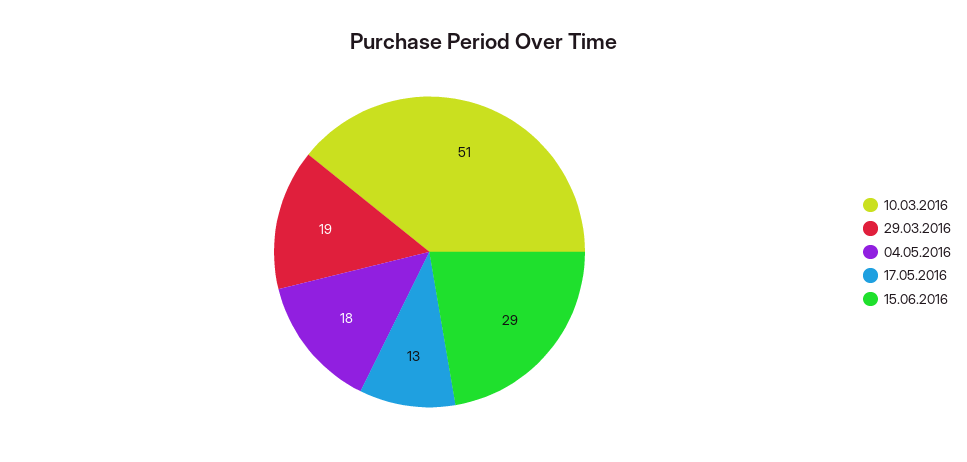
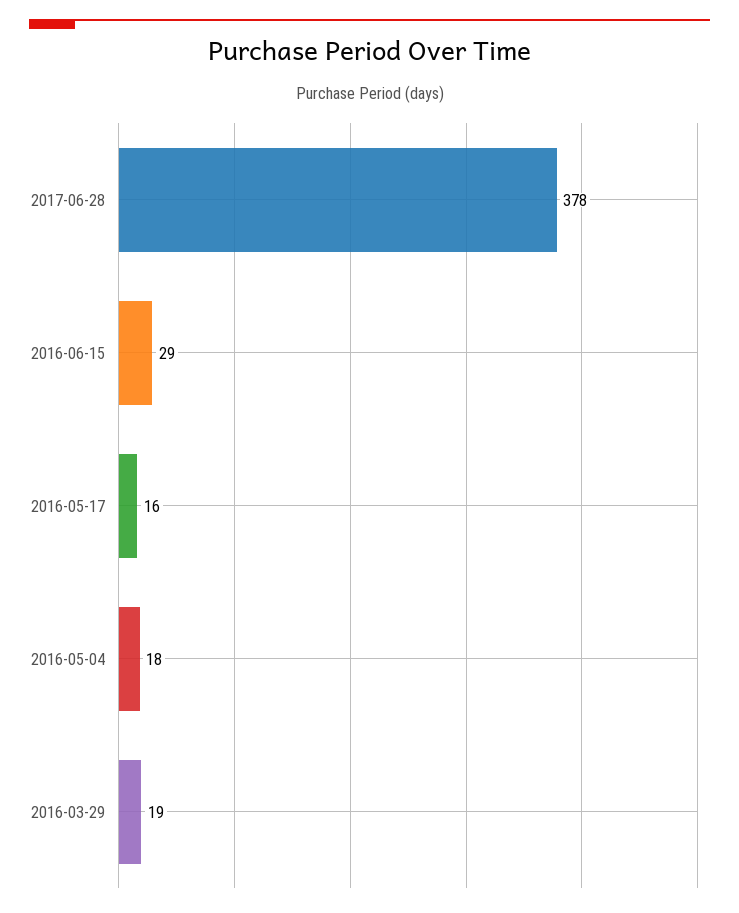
10.03.2016: 51 -> none
17.05.2016: 13 -> 16
2017-06-28: none -> 378

